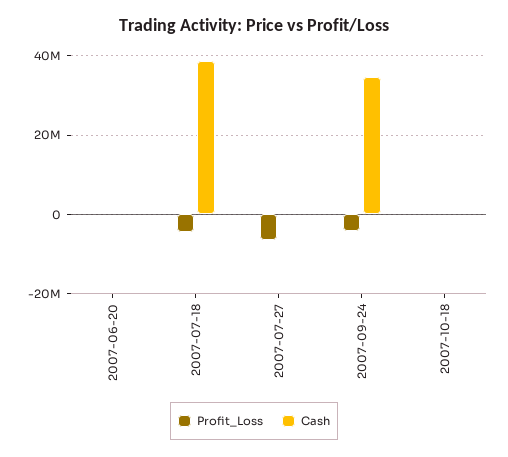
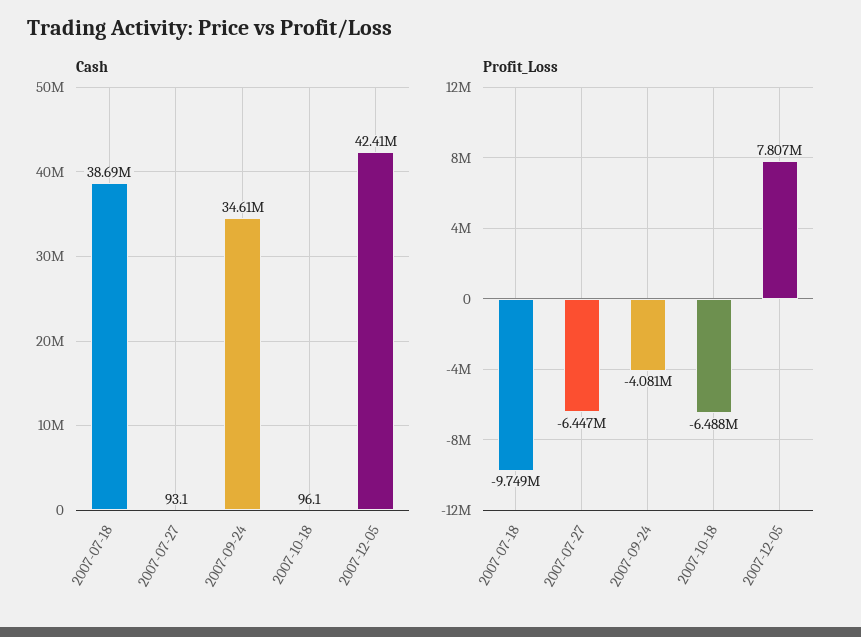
Profit_Loss, 2007-06-20: 0 -> none
Cash, 2007-06-20: 0 -> none
Profit_Loss, 2007-07-18: -4000000 -> -9749000
Profit_Loss, 2007-10-18: 0 -> -6488000
Cash, 2007-12-05: none -> 42410000
Profit_Loss, 2007-12-05: none -> 7807000

